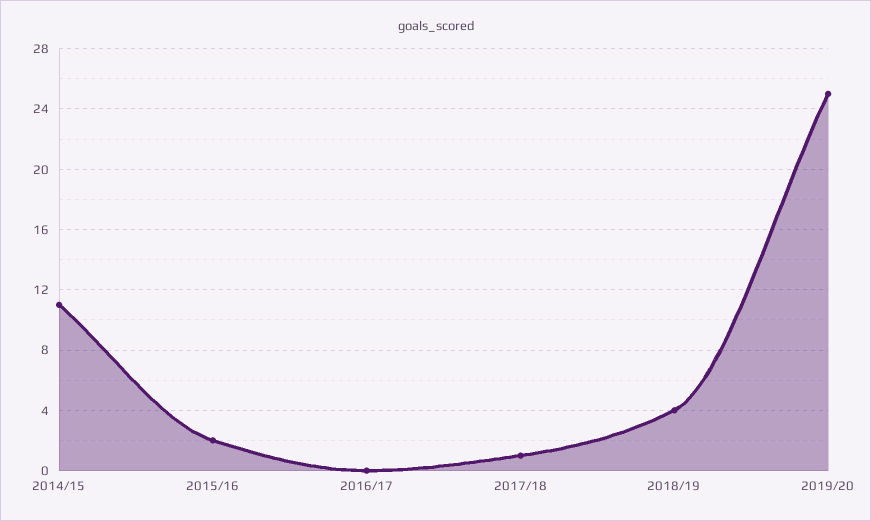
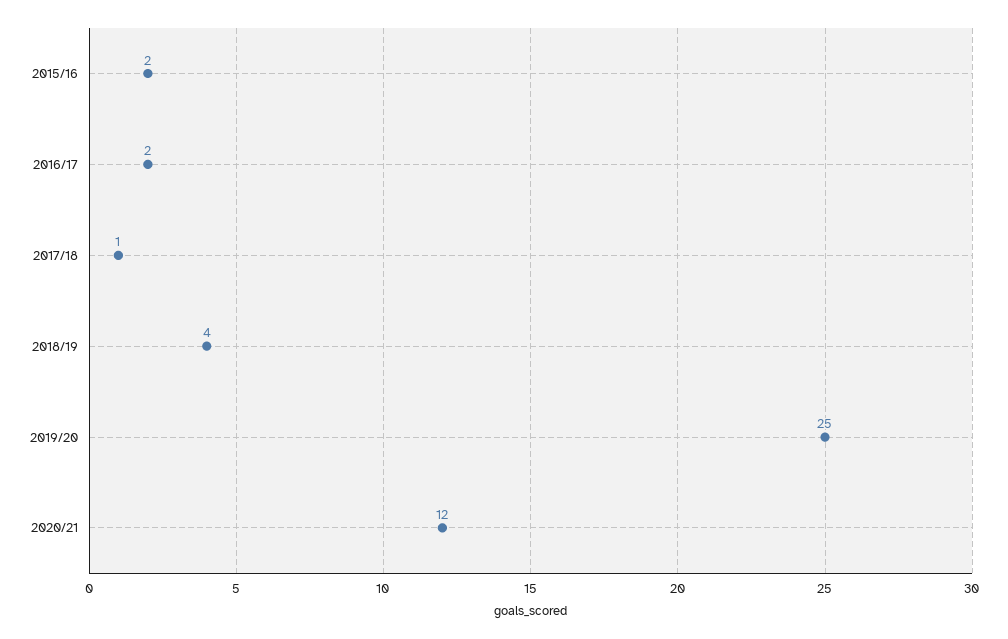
2014/15: 11 -> none
2016/17: 0 -> 2
2020/21: none -> 12

